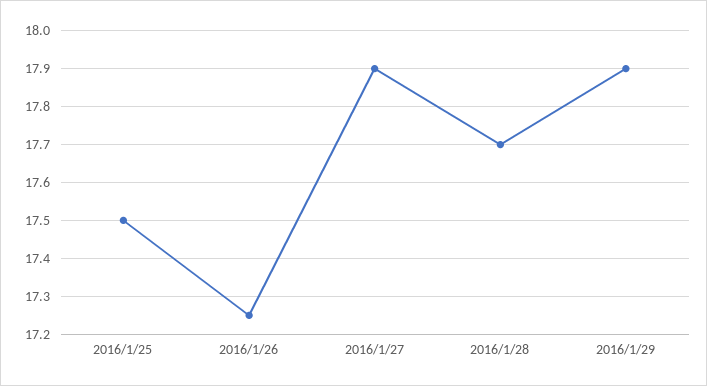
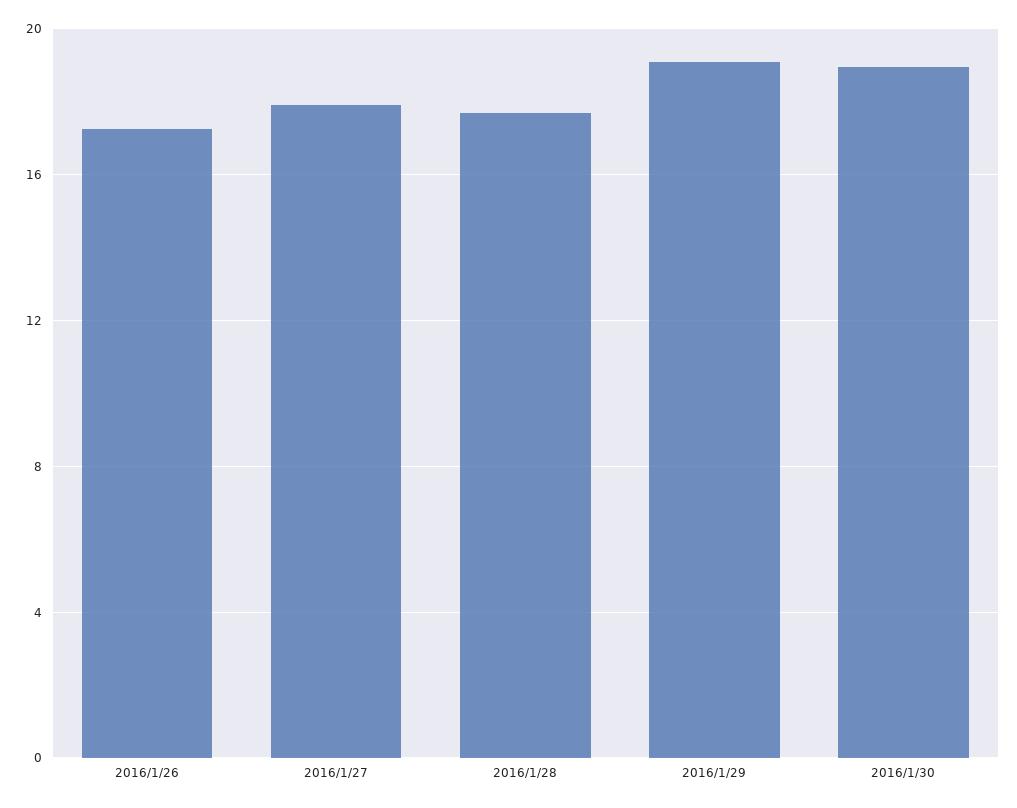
2016/1/25: 17.5 -> none
2016/1/29: 17.9 -> 19
2016/1/30: none -> 19

